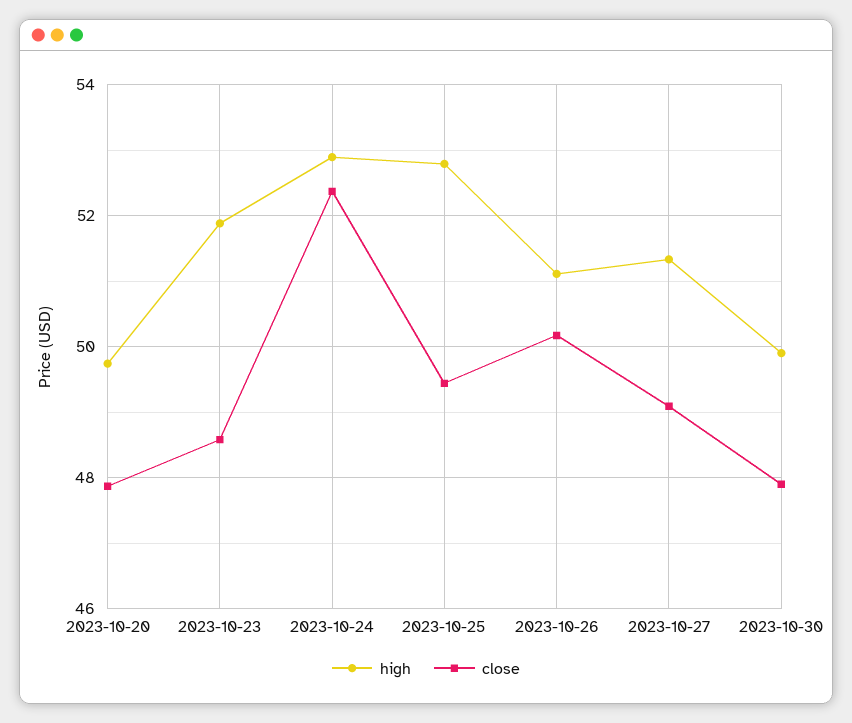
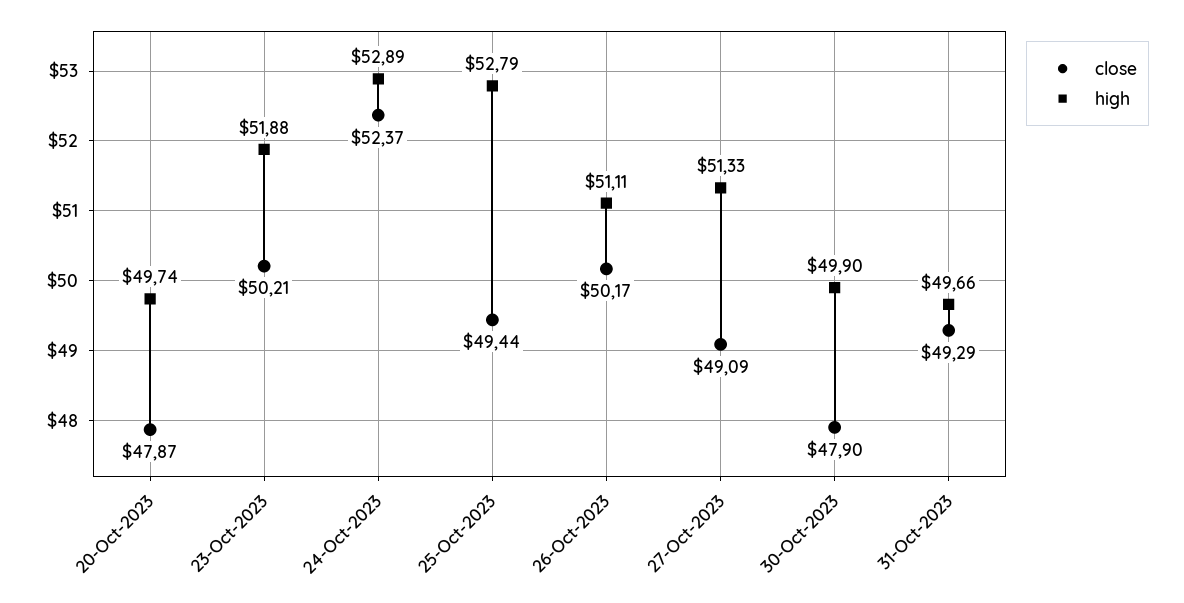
close, 2023-10-23: 48.6 -> 50.21
close, 31-Oct-2023: none -> 49.29
high, 31-Oct-2023: none -> 49.66

